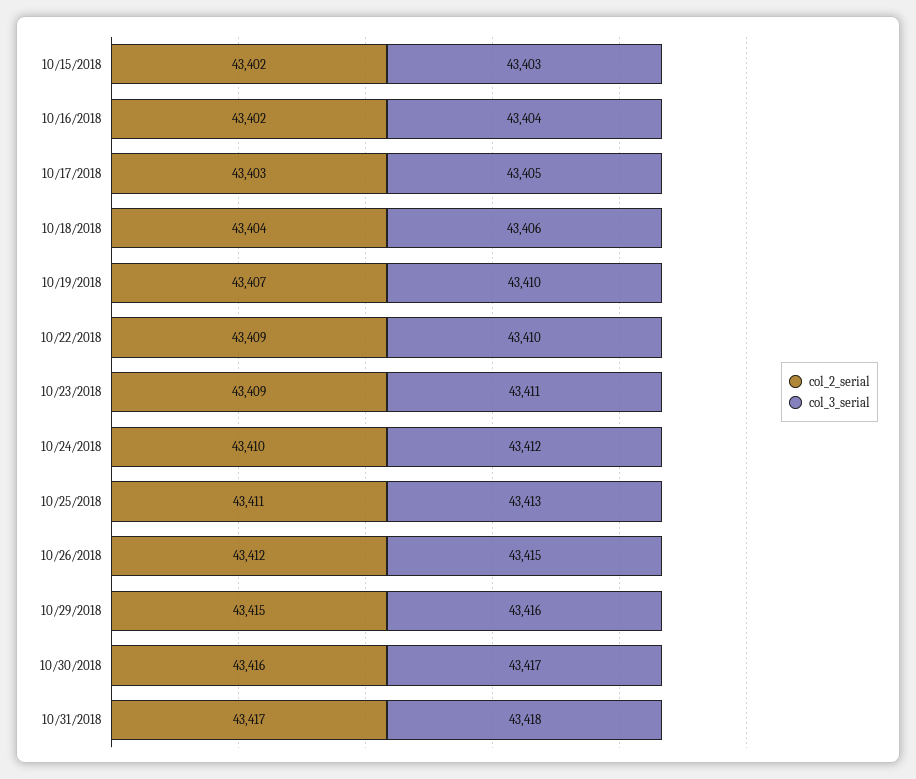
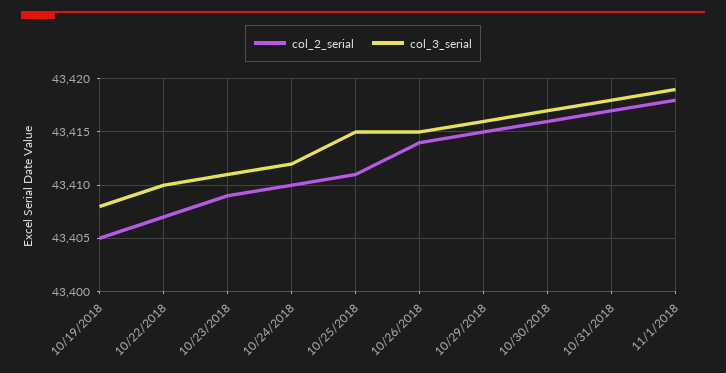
col_2_serial, 10/15/2018: 43402 -> none
col_3_serial, 10/15/2018: 43403 -> none
col_2_serial, 10/16/2018: 43402 -> none
col_3_serial, 10/16/2018: 43404 -> none
col_2_serial, 10/17/2018: 43403 -> none
col_3_serial, 10/17/2018: 43405 -> none
col_2_serial, 10/18/2018: 43404 -> none
col_3_serial, 10/18/2018: 43406 -> none
col_2_serial, 10/19/2018: 43407 -> 43405
col_3_serial, 10/19/2018: 43410 -> 43408
col_2_serial, 10/22/2018: 43409 -> 43407
col_3_serial, 10/25/2018: 43413 -> 43415
col_2_serial, 10/26/2018: 43412 -> 43414
col_2_serial, 11/1/2018: none -> 43418
col_3_serial, 11/1/2018: none -> 43419

